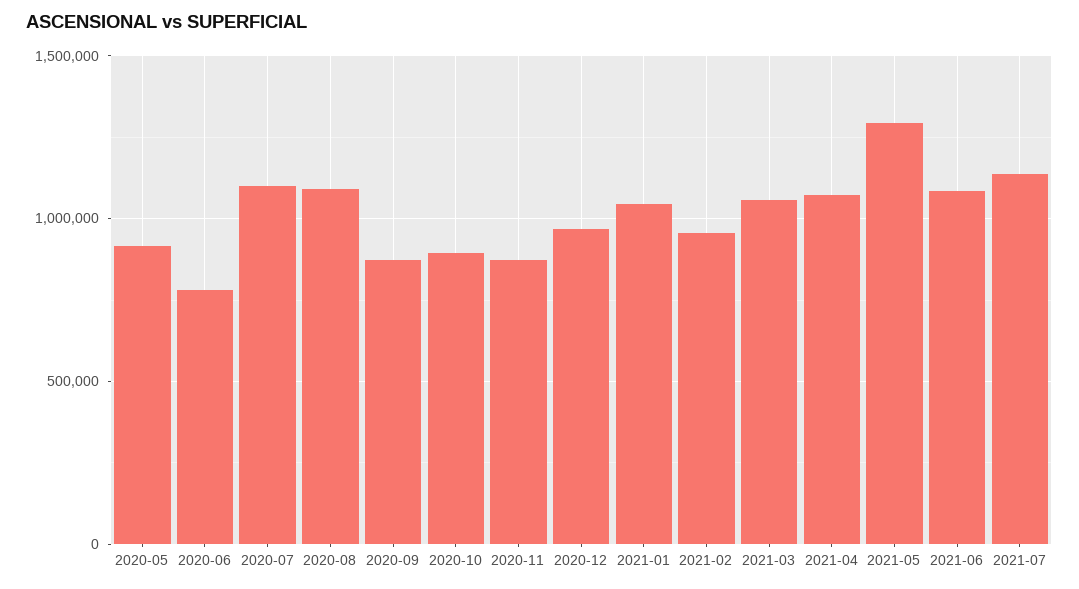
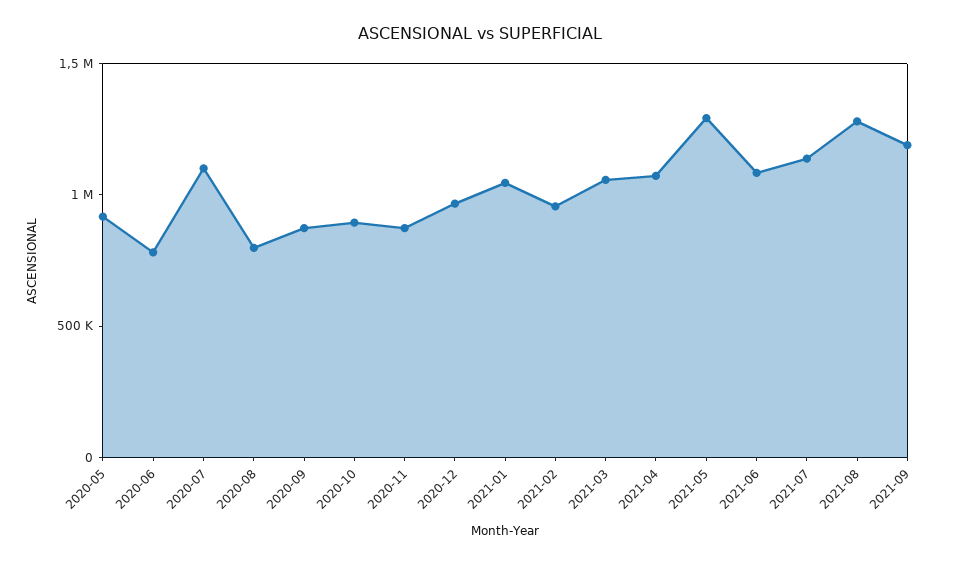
2020-08: 1100000 -> 800000
2021-08: none -> 1300000
2021-09: none -> 1200000

